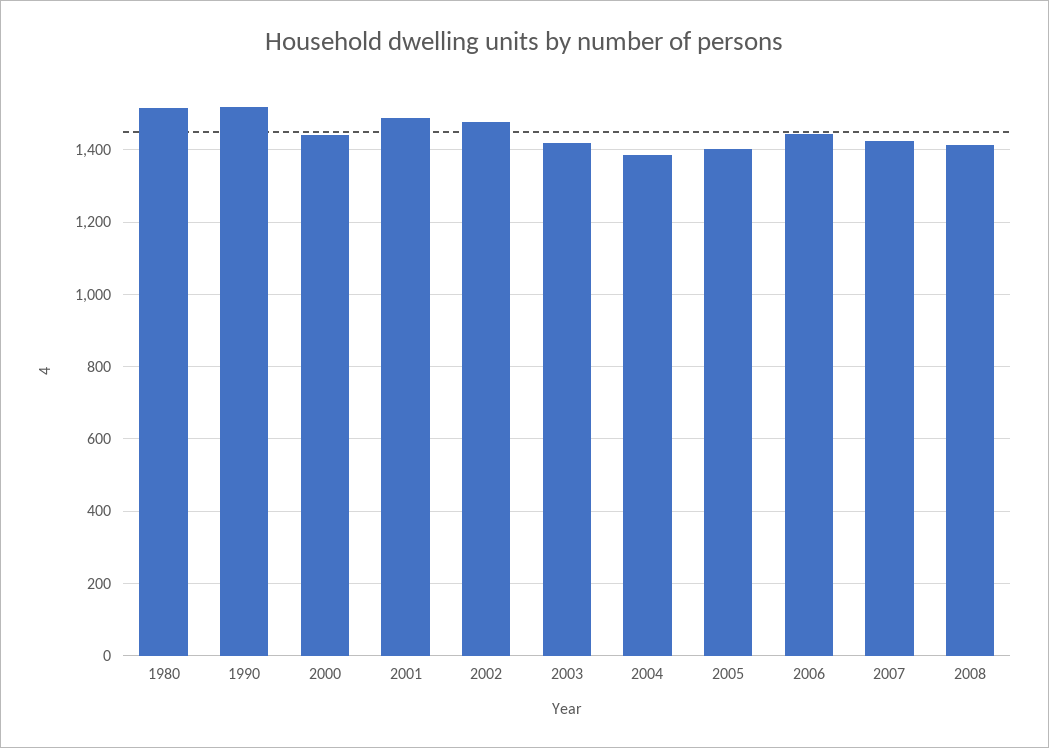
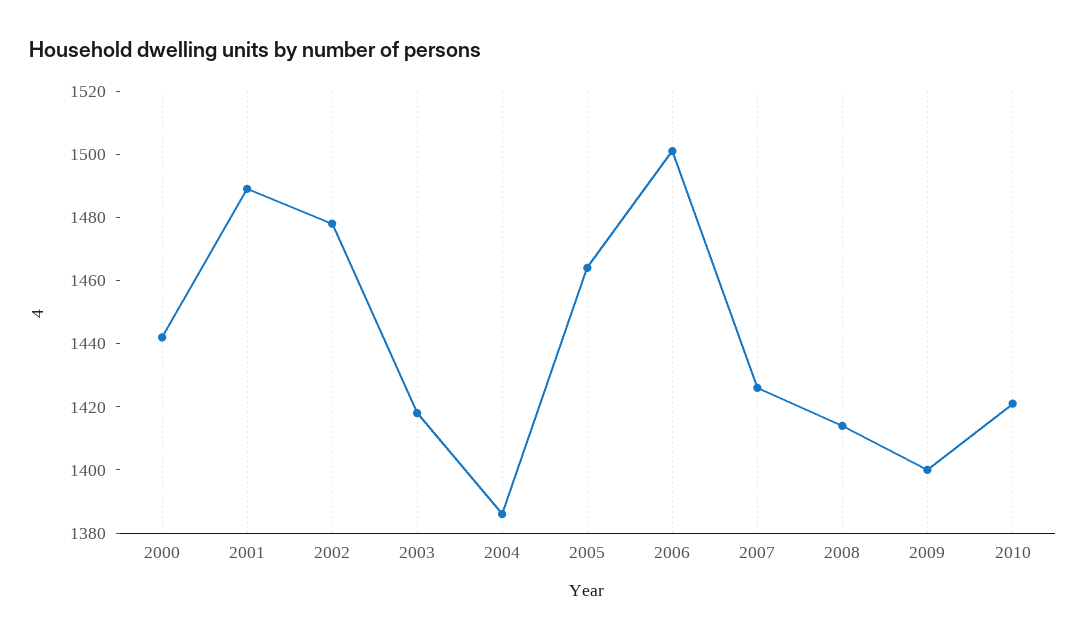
1980: 1520 -> none
1990: 1520 -> none
2005: 1400 -> 1465
2006: 1440 -> 1500
2009: none -> 1400
2010: none -> 1420

